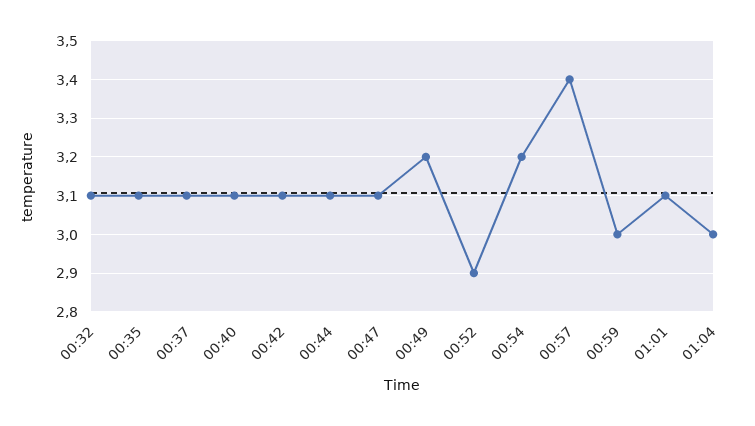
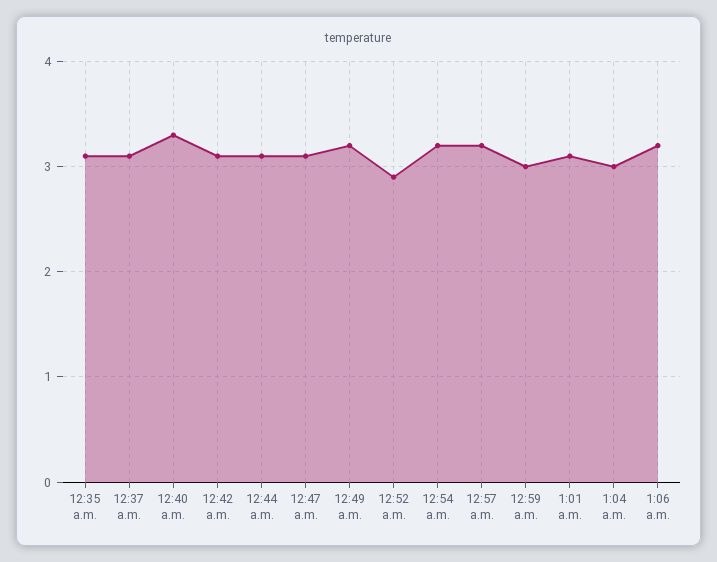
00:32: 3.1 -> none
00:40: 3.1 -> 3.3
00:57: 3.4 -> 3.2
1:06 a.m.: none -> 3.2

